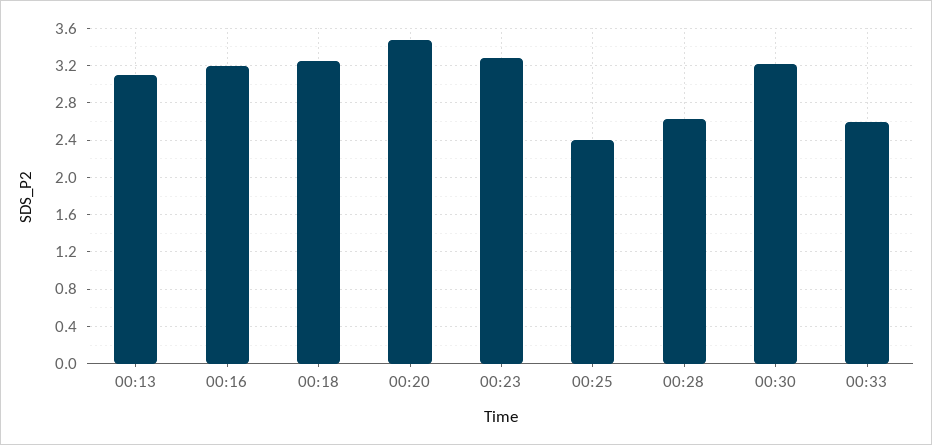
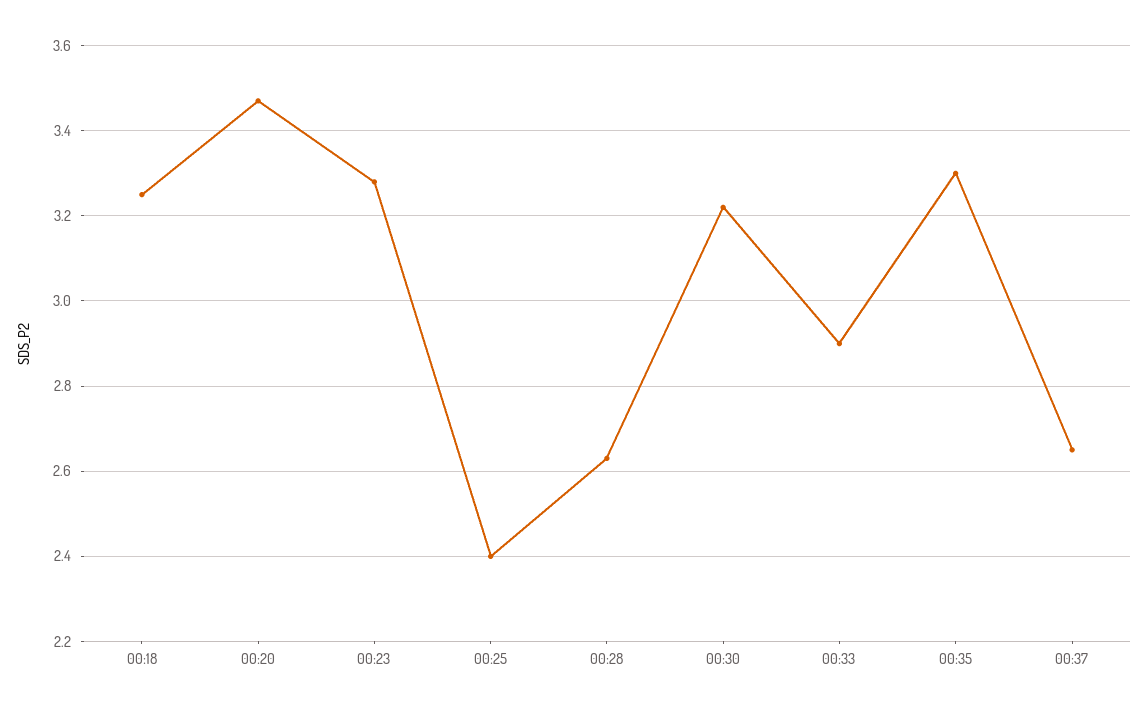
00:13: 3.1 -> none
00:16: 3.2 -> none
00:33: 2.6 -> 2.9
00:35: none -> 3.3
00:37: none -> 2.65

